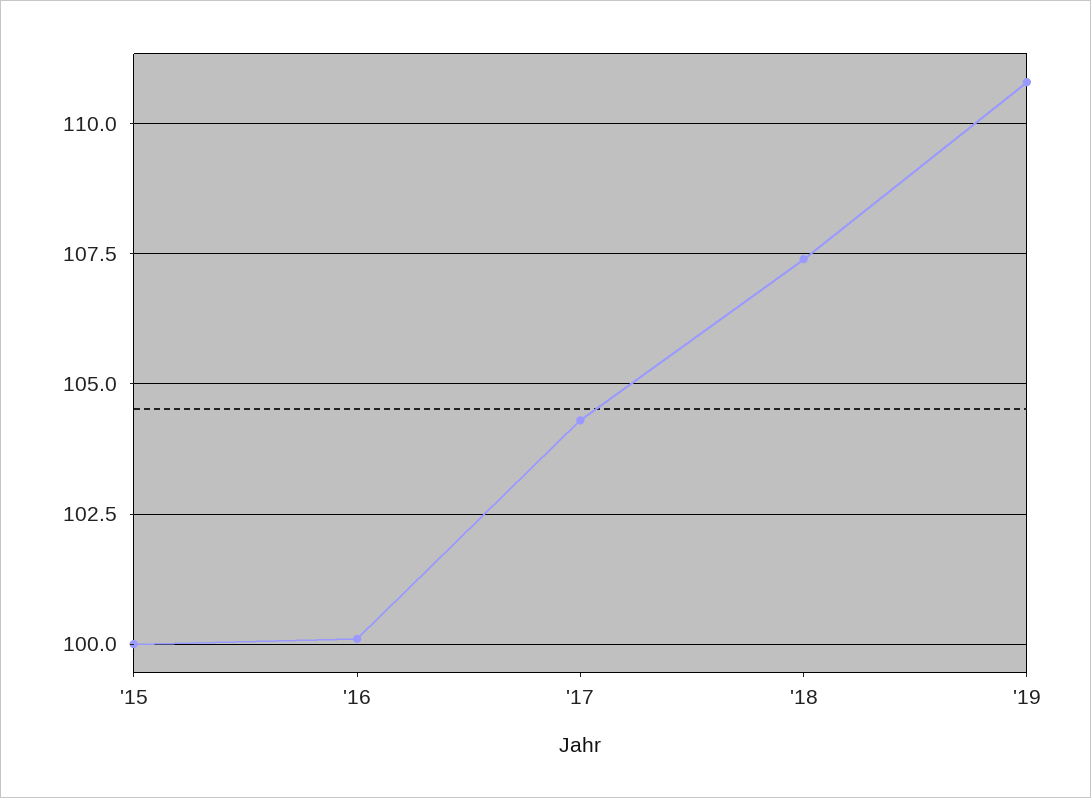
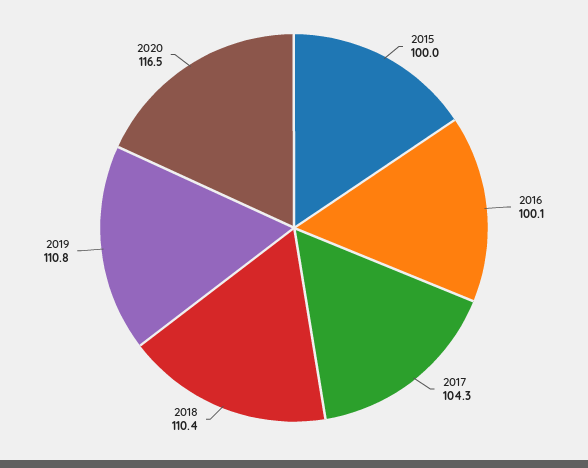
'18: 107.5 -> 110.4
2020: none -> 116.5

